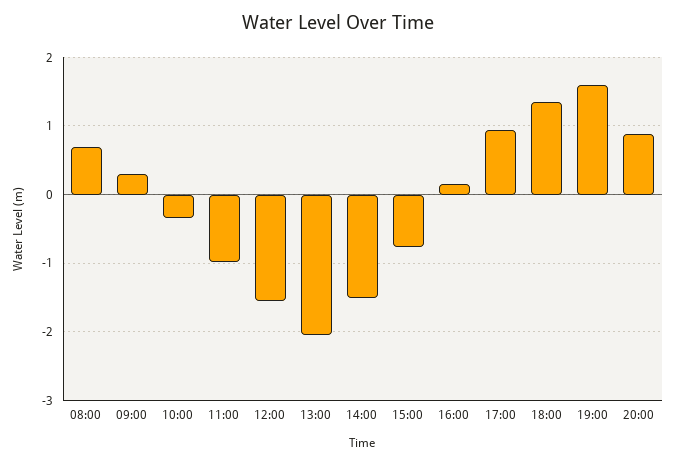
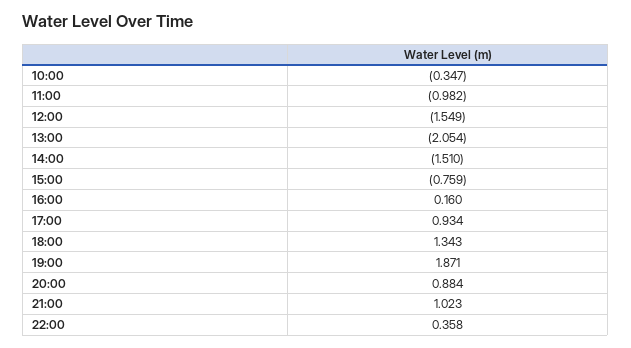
08:00: 0.7 -> none
09:00: 0.3 -> none
19:00: 1.6 -> 1.871
21:00: none -> 1.023
22:00: none -> 0.358

